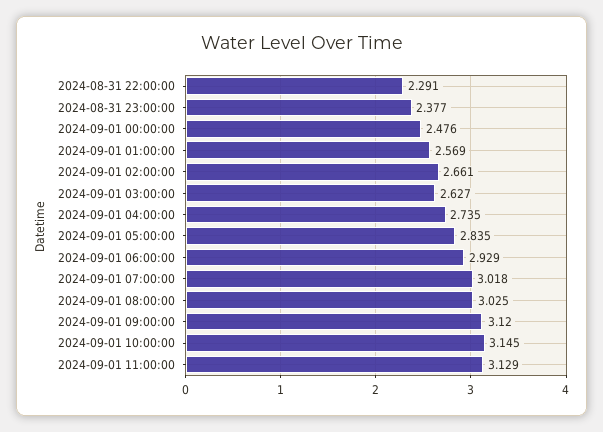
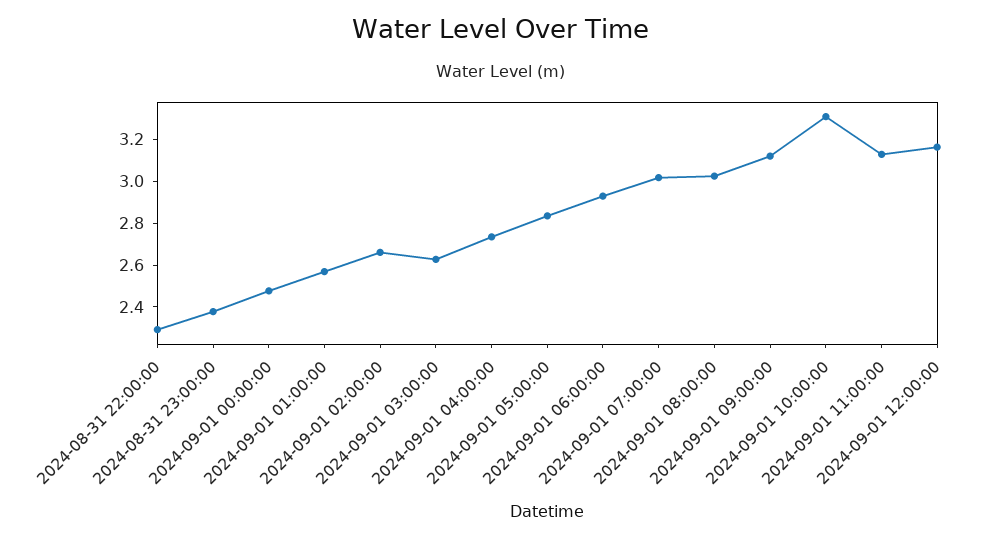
2024-09-01 10:00:00: 3.145 -> 3.3
2024-09-01 12:00:00: none -> 3.15

